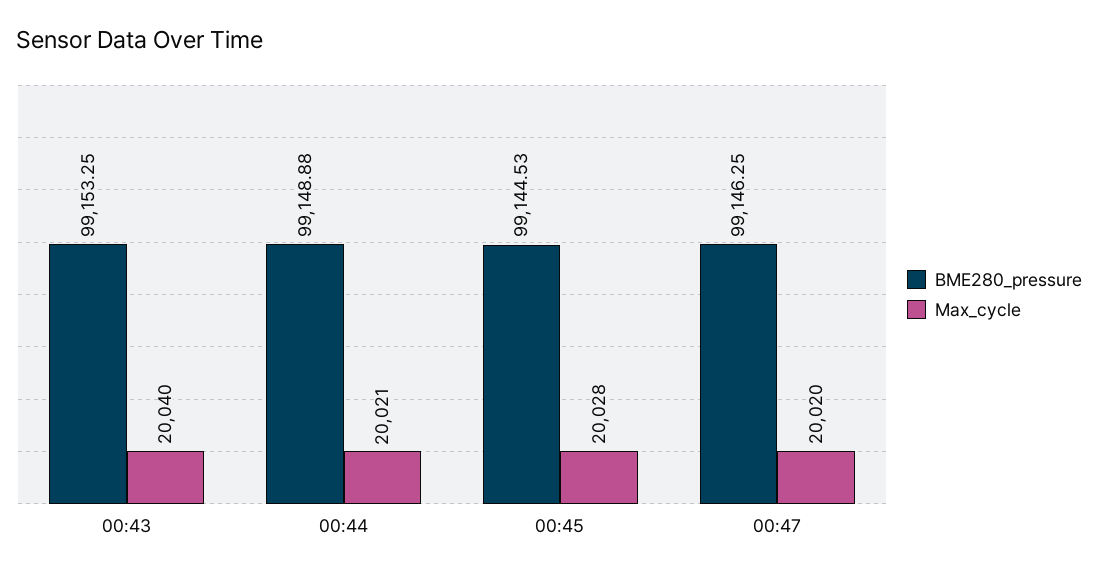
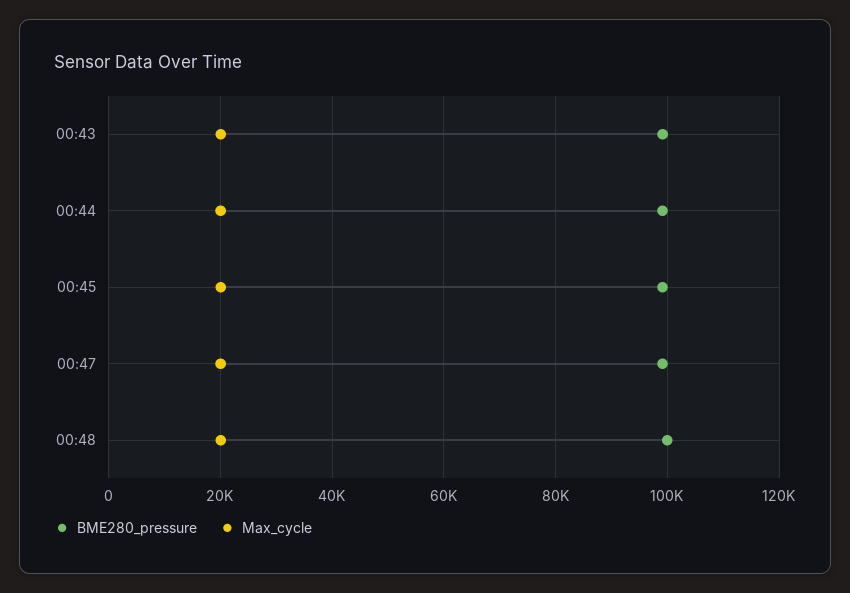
BME280_pressure, 00:48: none -> 100000
Max_cycle, 00:48: none -> 20000

